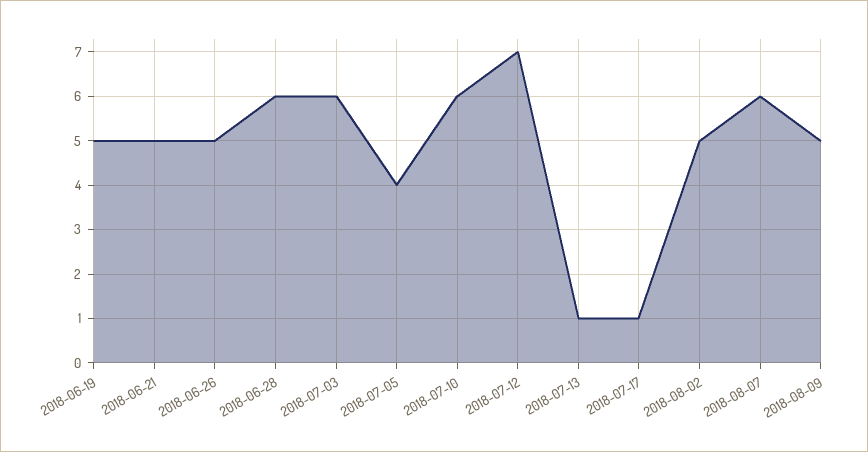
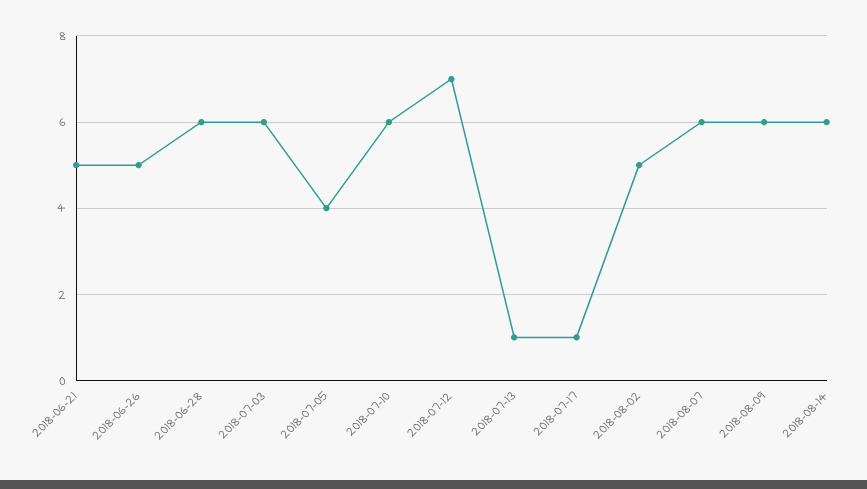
2018-06-19: 5 -> none
2018-08-09: 5 -> 6
2018-08-14: none -> 6

